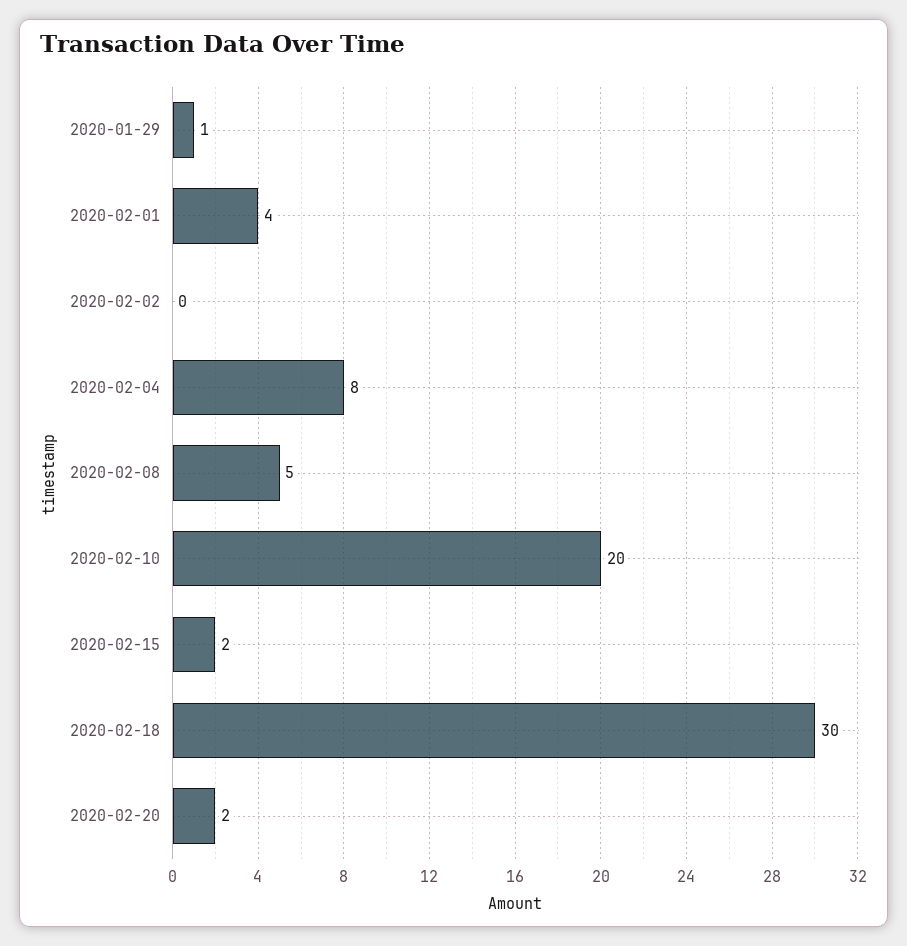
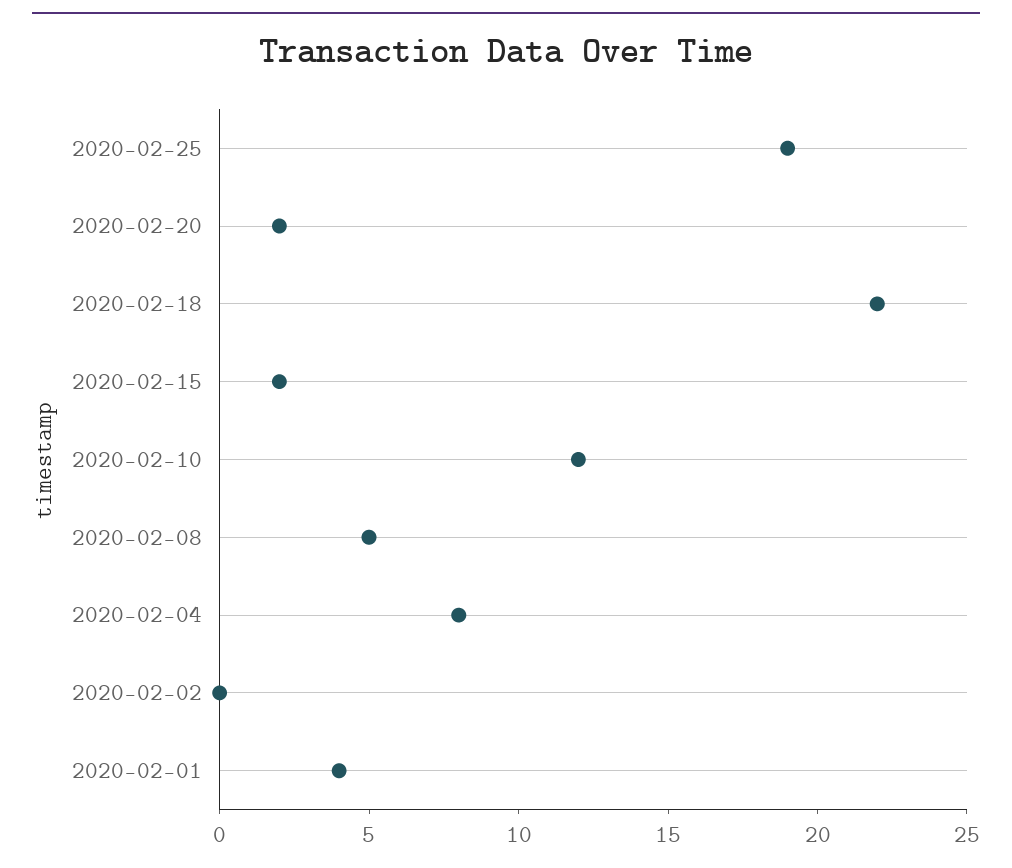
2020-01-29: 1 -> none
2020-02-10: 20 -> 12
2020-02-18: 30 -> 22
2020-02-25: none -> 19

